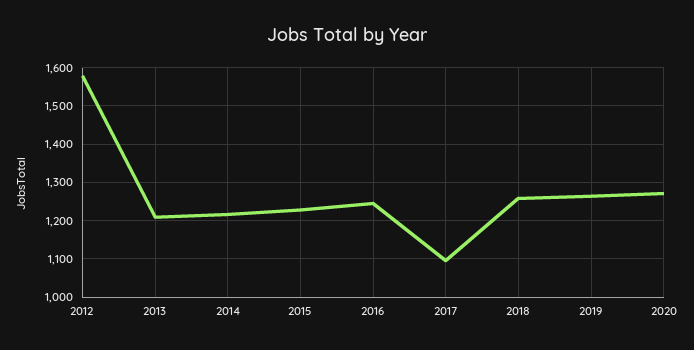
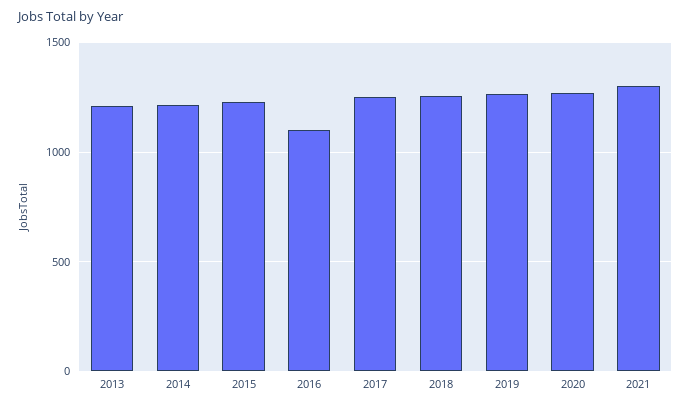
2012: 1580 -> none
2016: 1240 -> 1100
2017: 1100 -> 1250
2021: none -> 1300

